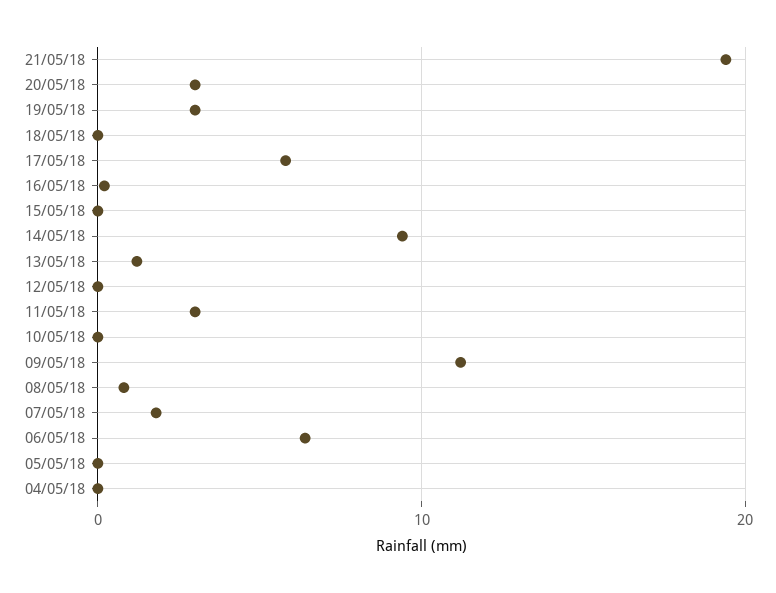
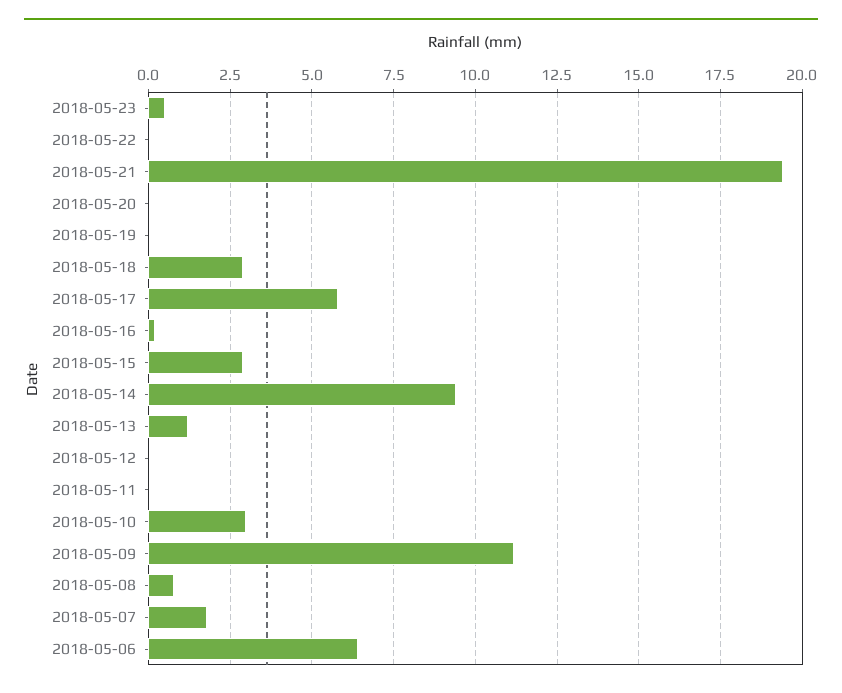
20/05/18: 3 -> 0
19/05/18: 3 -> 0
18/05/18: 0 -> 3
15/05/18: 0 -> 3
11/05/18: 3 -> 0
10/05/18: 0 -> 3
05/05/18: 0 -> none
04/05/18: 0 -> none
2018-05-23: none -> 0.5
2018-05-22: none -> 0

